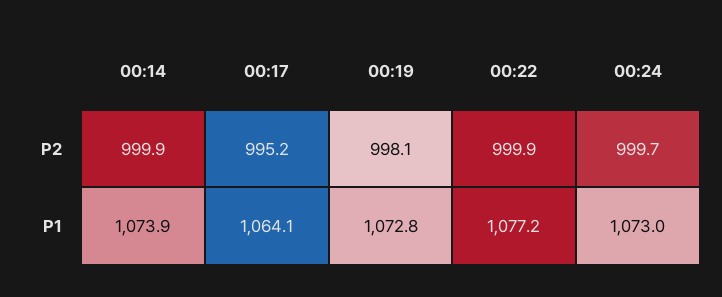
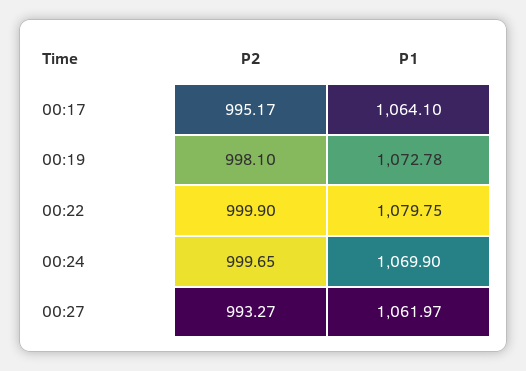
00:14, P2: 999.9 -> none
00:14, P1: 1073.9 -> none
00:22, P1: 1077.2 -> 1079.75
00:24, P1: 1073 -> 1069.9
00:27, P2: none -> 993.27
00:27, P1: none -> 1061.97

